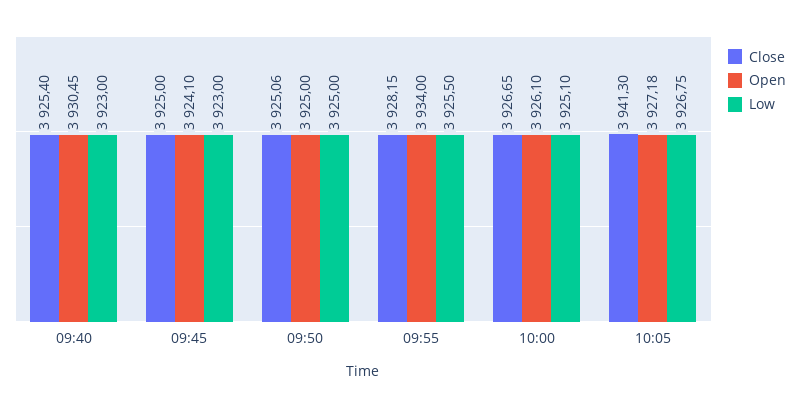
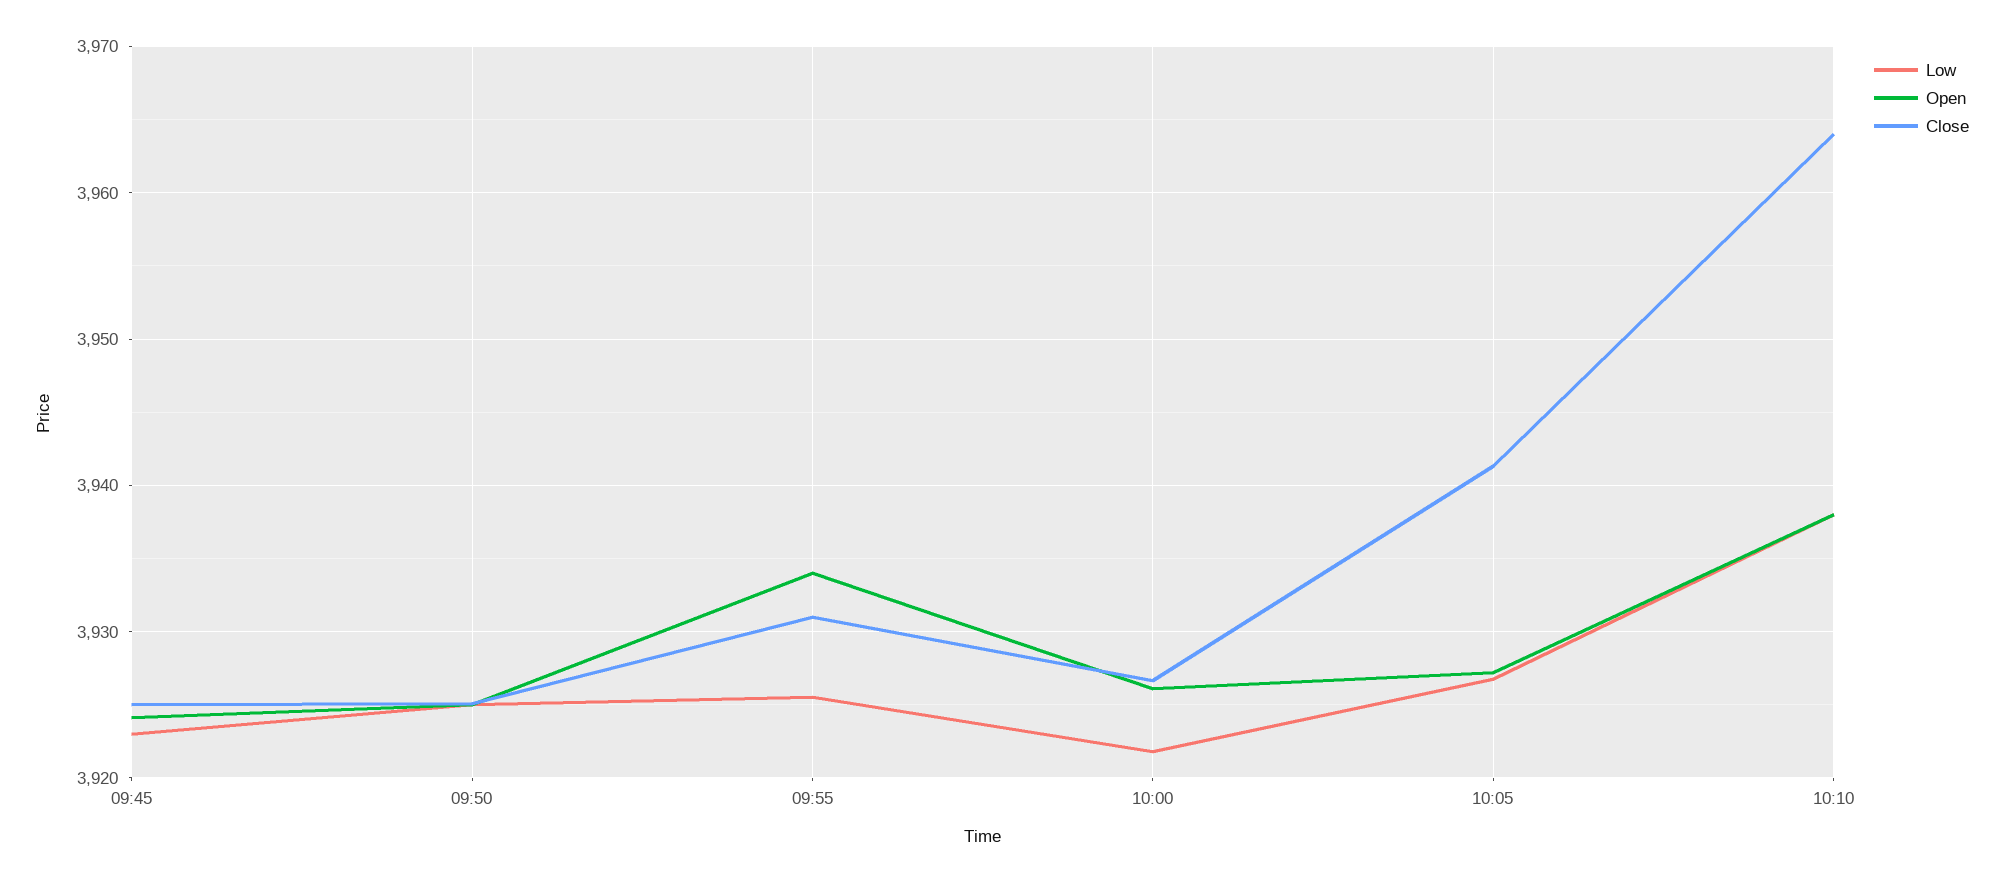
Close, 09:40: 3925.4 -> none
Open, 09:40: 3930.45 -> none
Low, 09:40: 3923 -> none
Close, 09:55: 3928.15 -> 3931
Low, 10:00: 3925.1 -> 3922
Low, 10:10: none -> 3938
Open, 10:10: none -> 3938
Close, 10:10: none -> 3964

